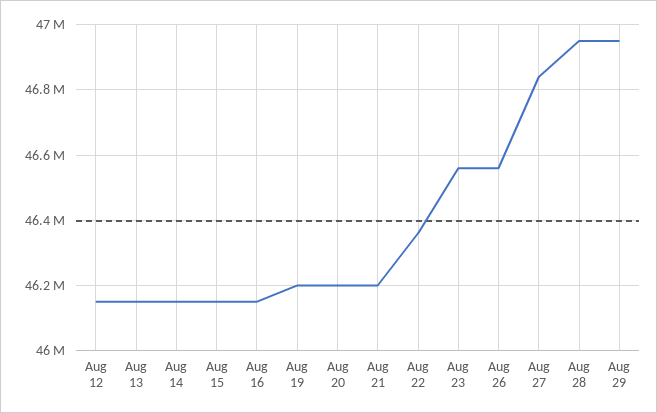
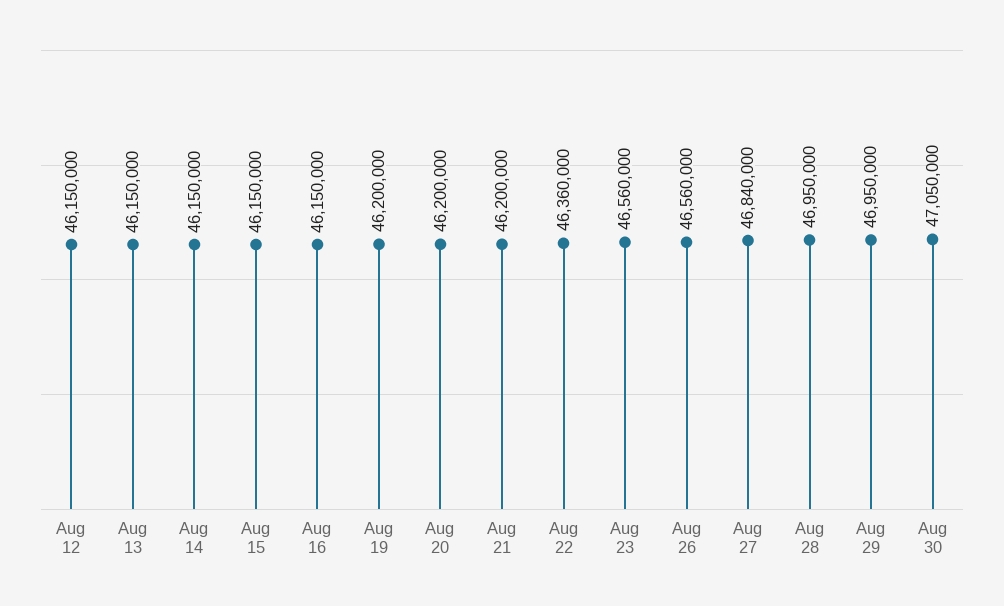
Aug 30: none -> 47050000

